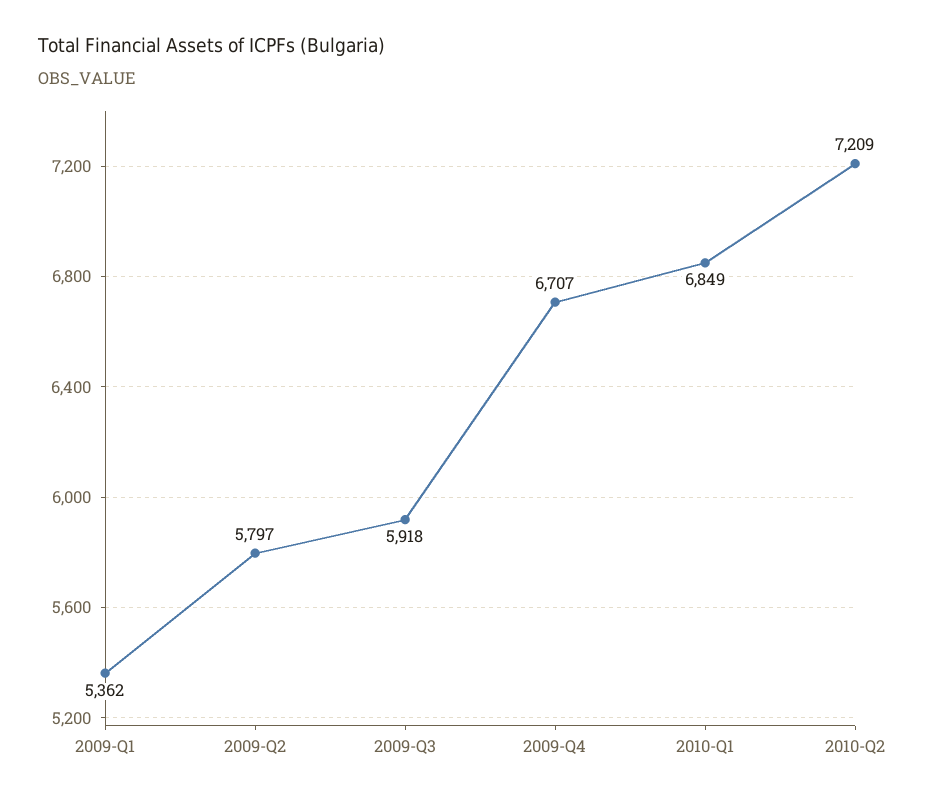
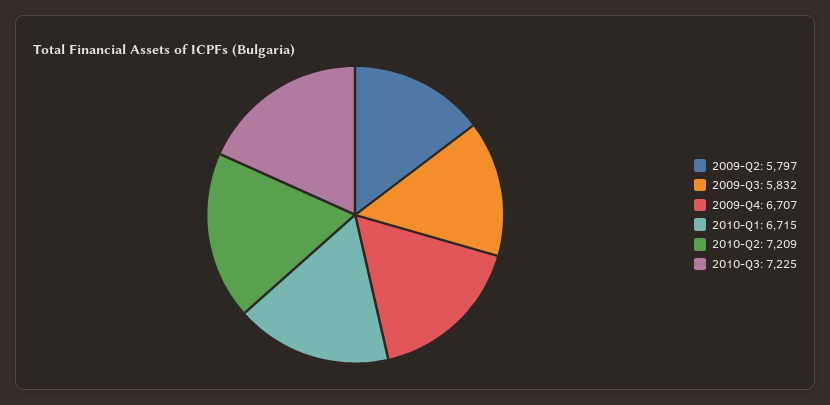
2009-Q1: 5362 -> none
2009-Q3: 5918 -> 5832
2010-Q1: 6849 -> 6715
2010-Q3: none -> 7225

